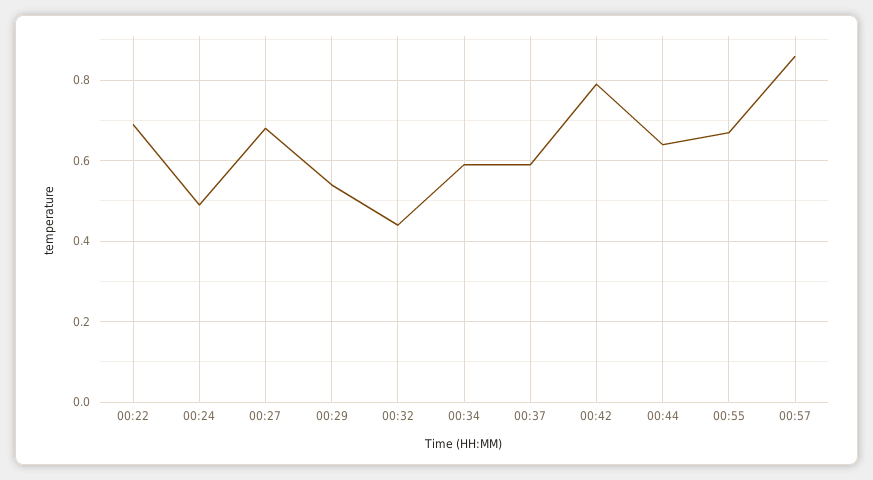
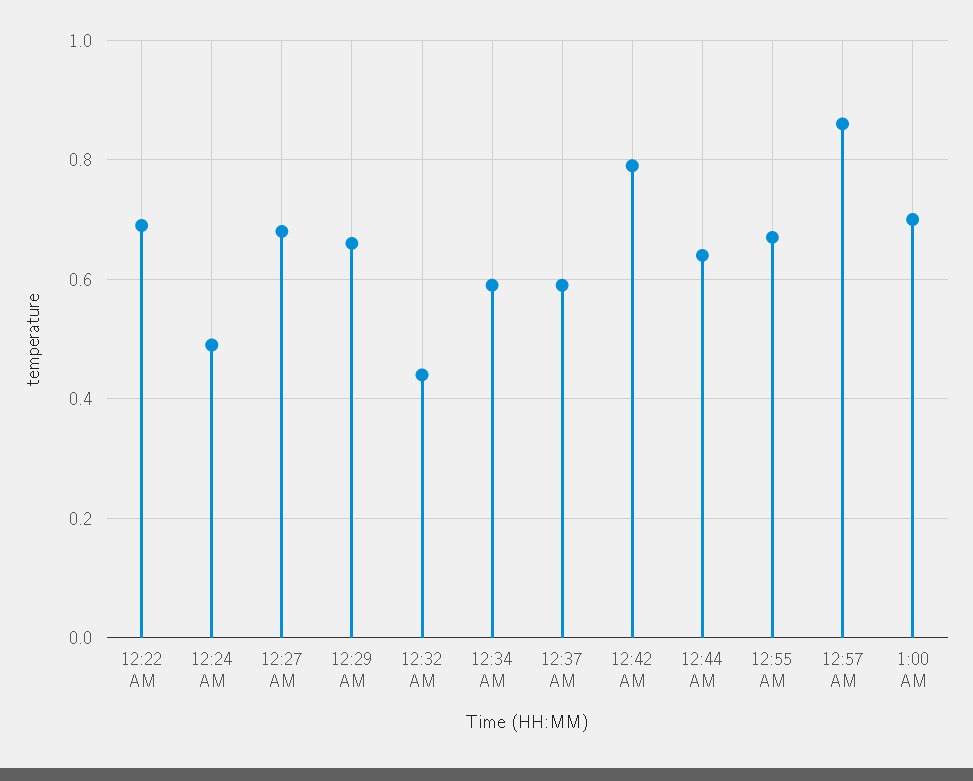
00:29: 0.55 -> 0.65
1:00 AM: none -> 0.7

